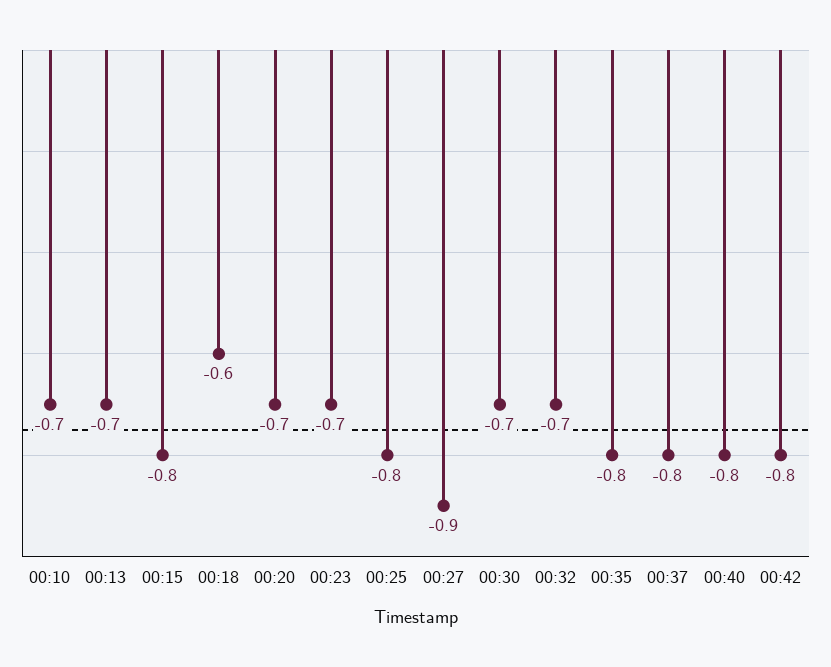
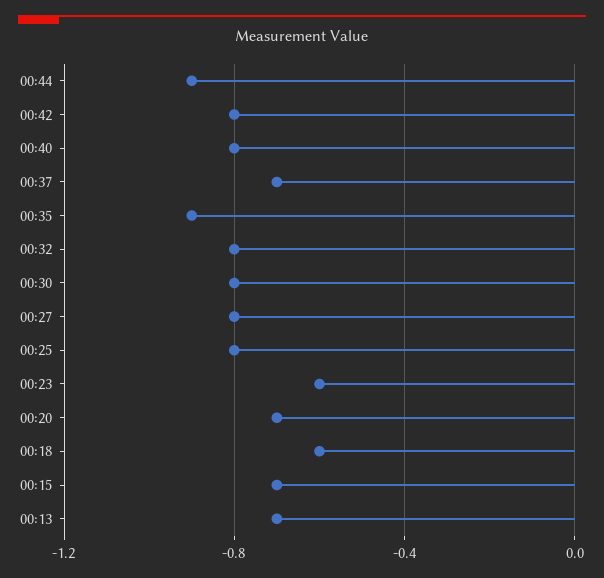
00:10: -0.7 -> none
00:15: -0.8 -> -0.7
00:23: -0.7 -> -0.6
00:27: -0.9 -> -0.8
00:30: -0.7 -> -0.8
00:32: -0.7 -> -0.8
00:35: -0.8 -> -0.9
00:37: -0.8 -> -0.7
00:44: none -> -0.9

